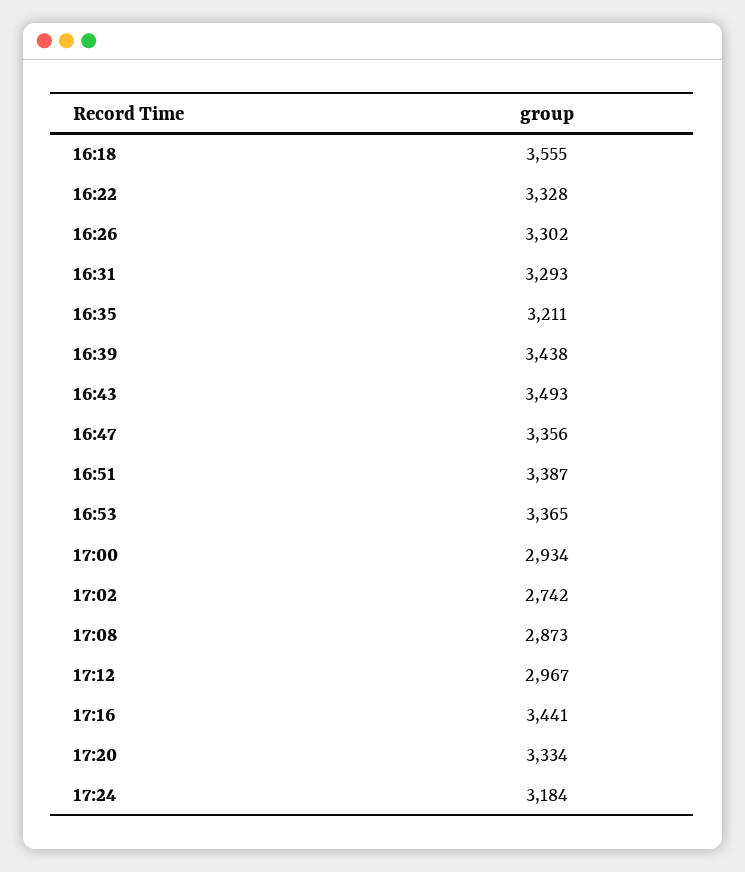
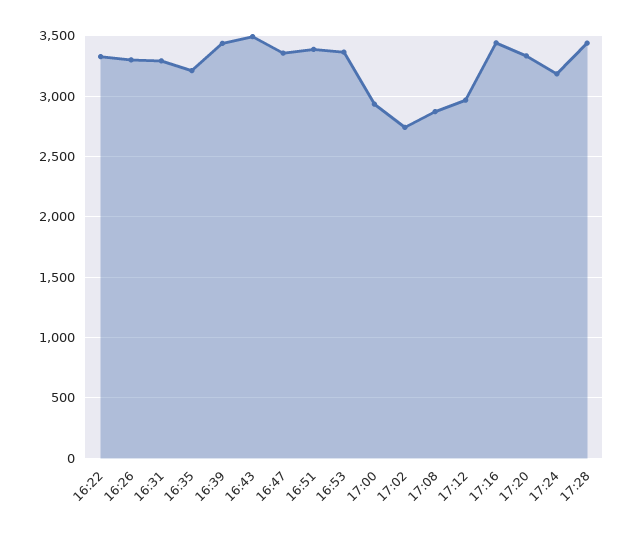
16:18: 3555 -> none
17:28: none -> 3450

